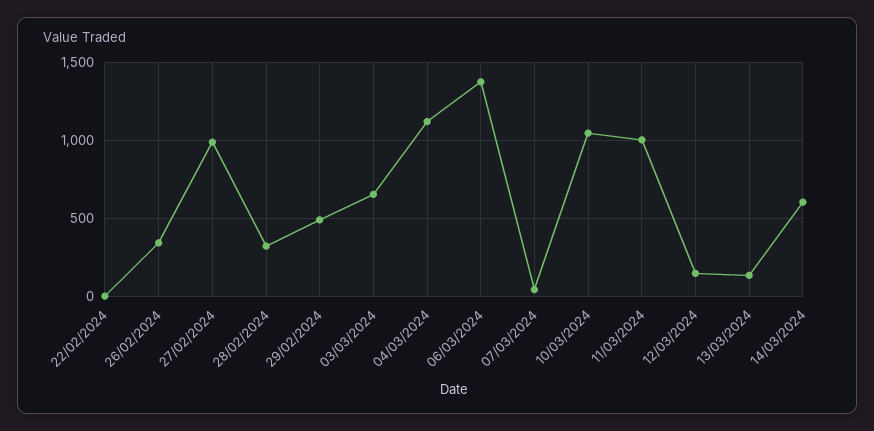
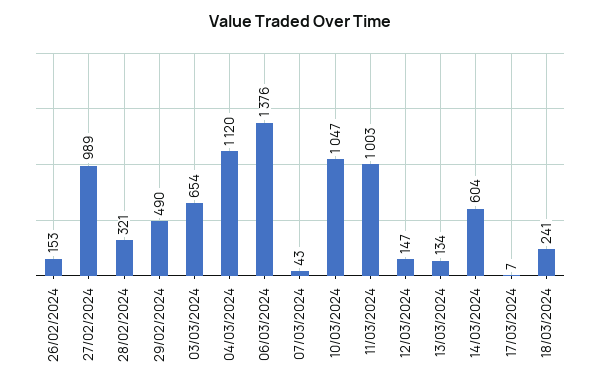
22/02/2024: 0 -> none
26/02/2024: 350 -> 153
17/03/2024: none -> 7
18/03/2024: none -> 241

